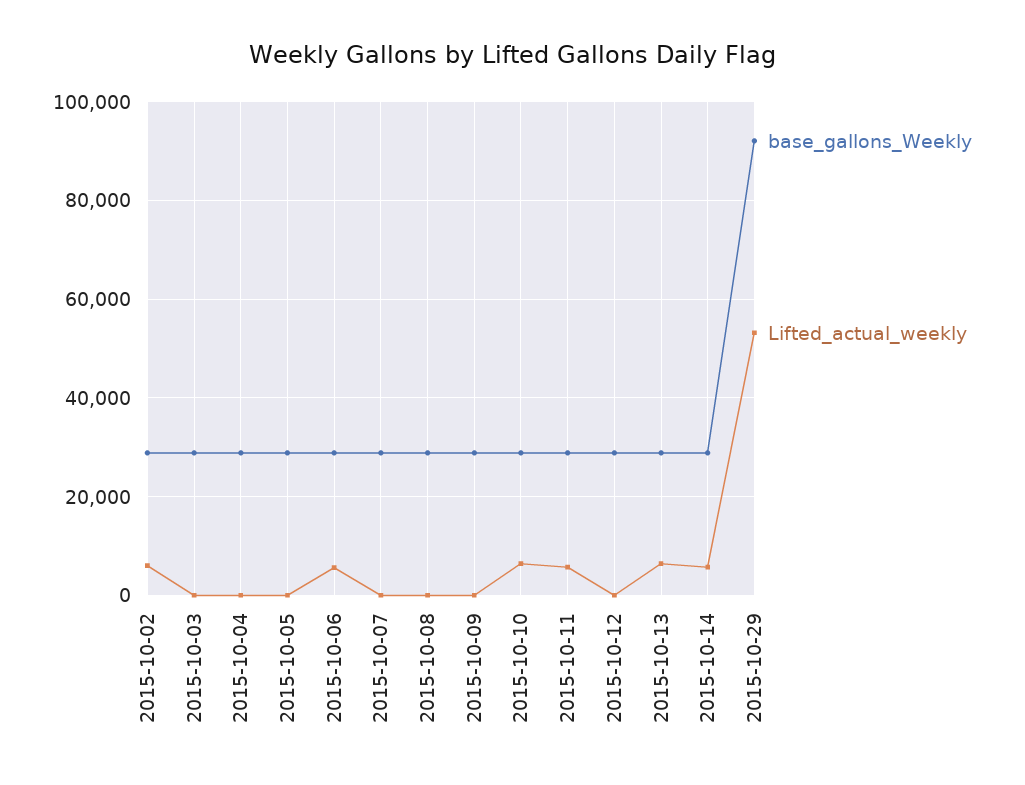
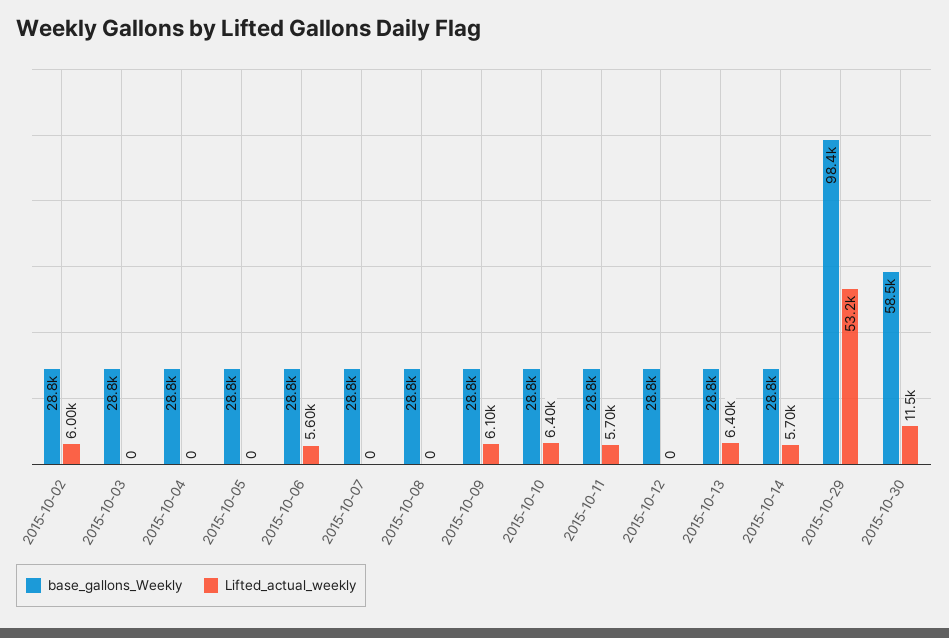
Lifted_actual_weekly, 2015-10-09: 0 -> 6100
base_gallons_Weekly, 2015-10-29: 92000 -> 98400
base_gallons_Weekly, 2015-10-30: none -> 58500
Lifted_actual_weekly, 2015-10-30: none -> 11500

